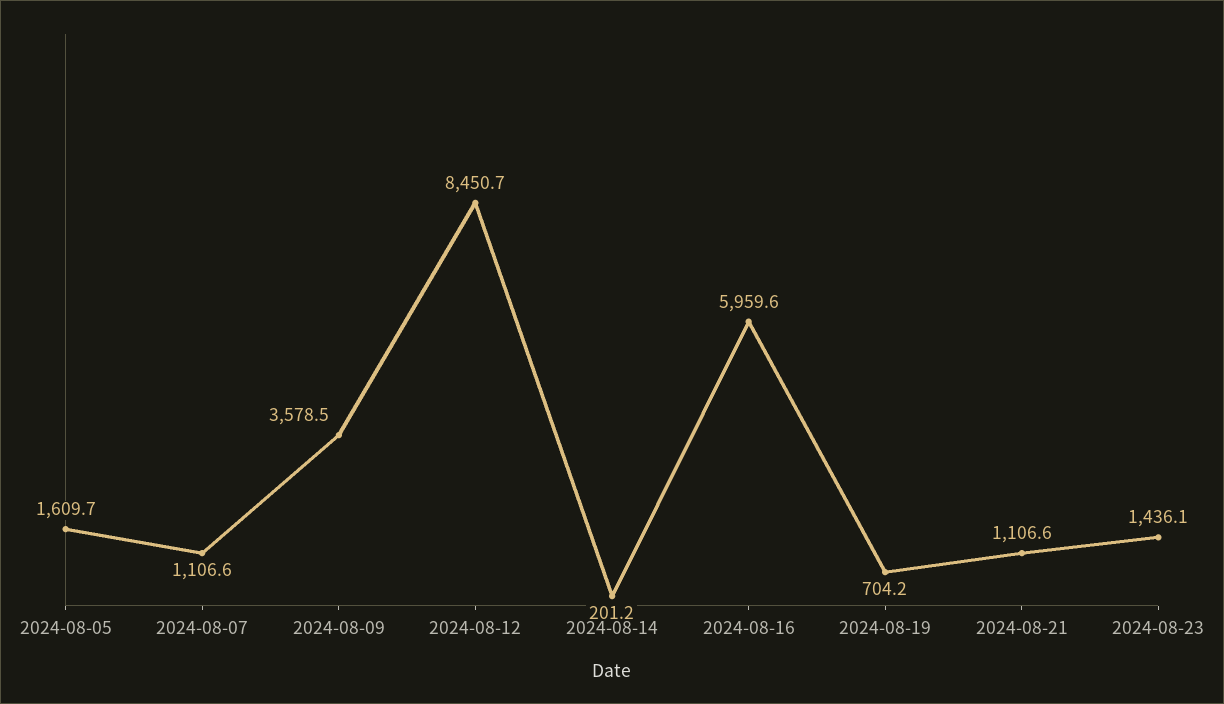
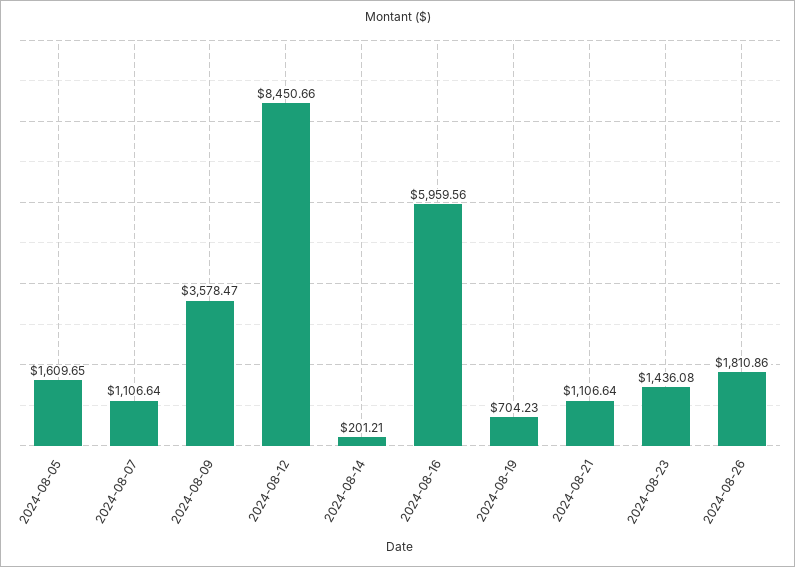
2024-08-26: none -> 1810.86

